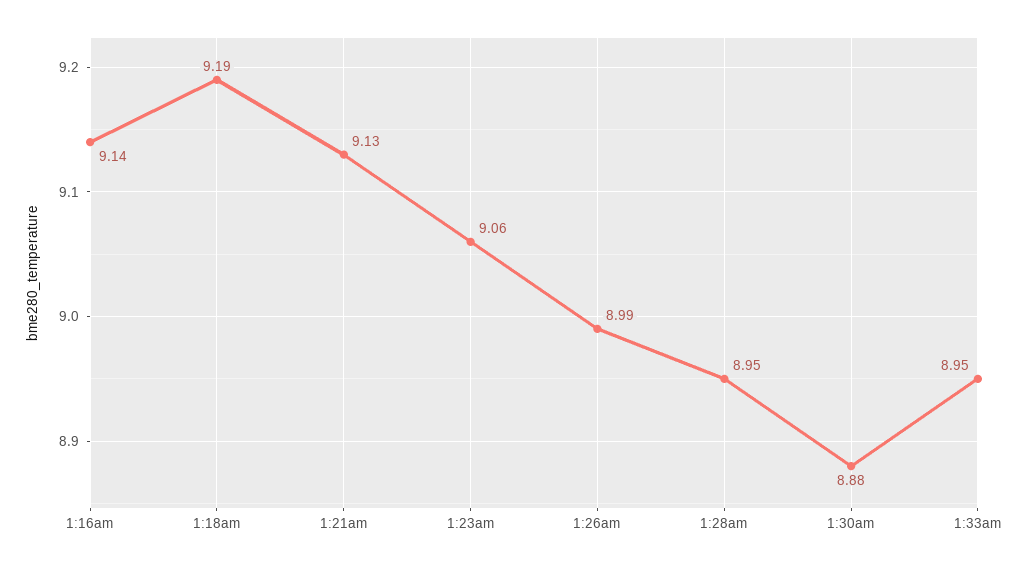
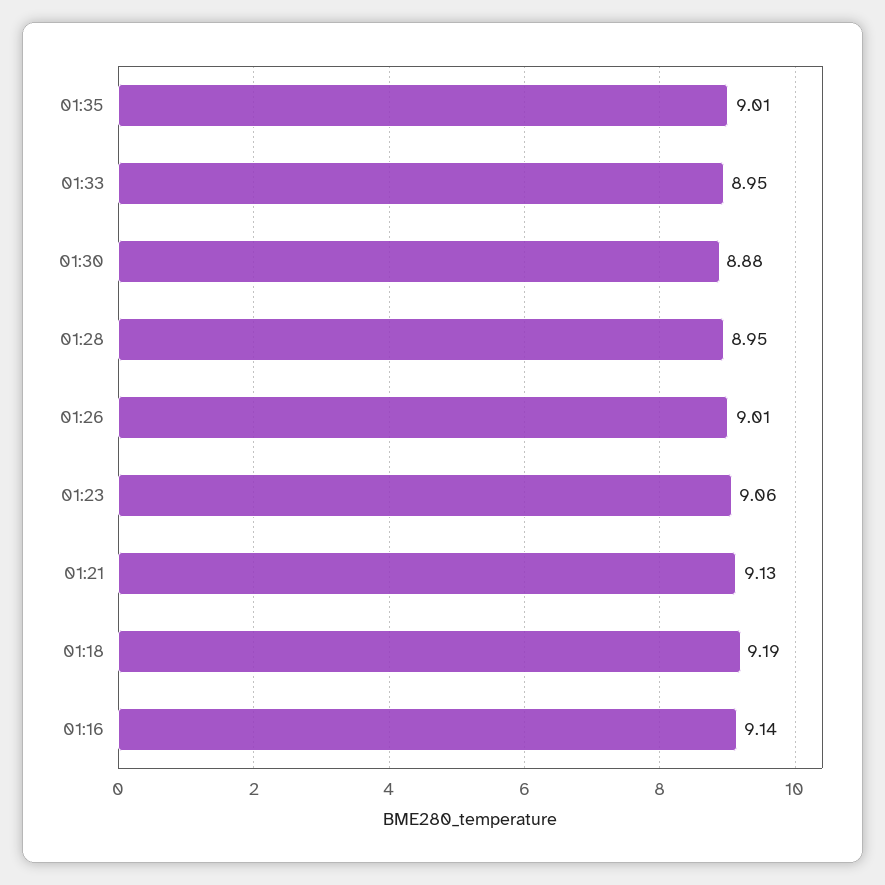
1:26am: 8.99 -> 9.01
01:35: none -> 9.01

